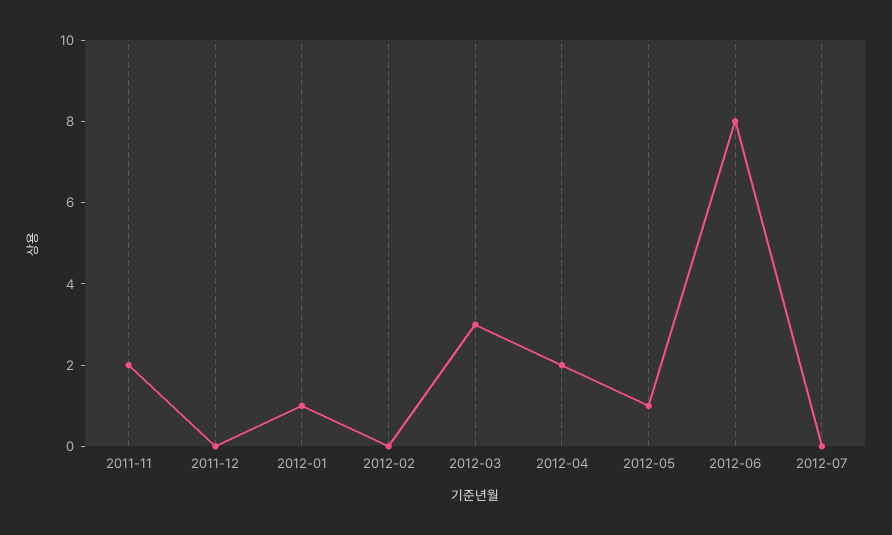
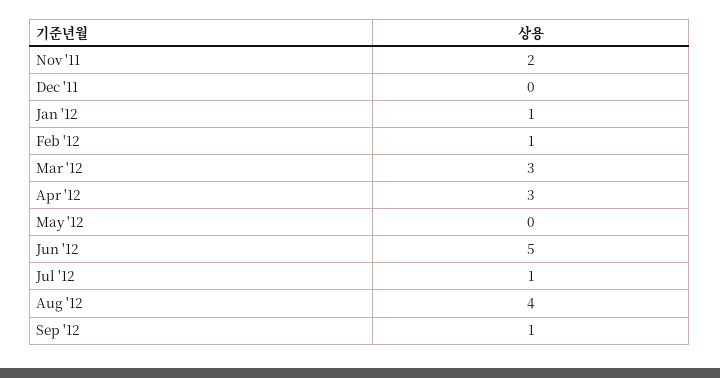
2012-02: 0 -> 1
2012-04: 2 -> 3
2012-05: 1 -> 0
2012-06: 8 -> 5
2012-07: 0 -> 1
Aug '12: none -> 4
Sep '12: none -> 1

